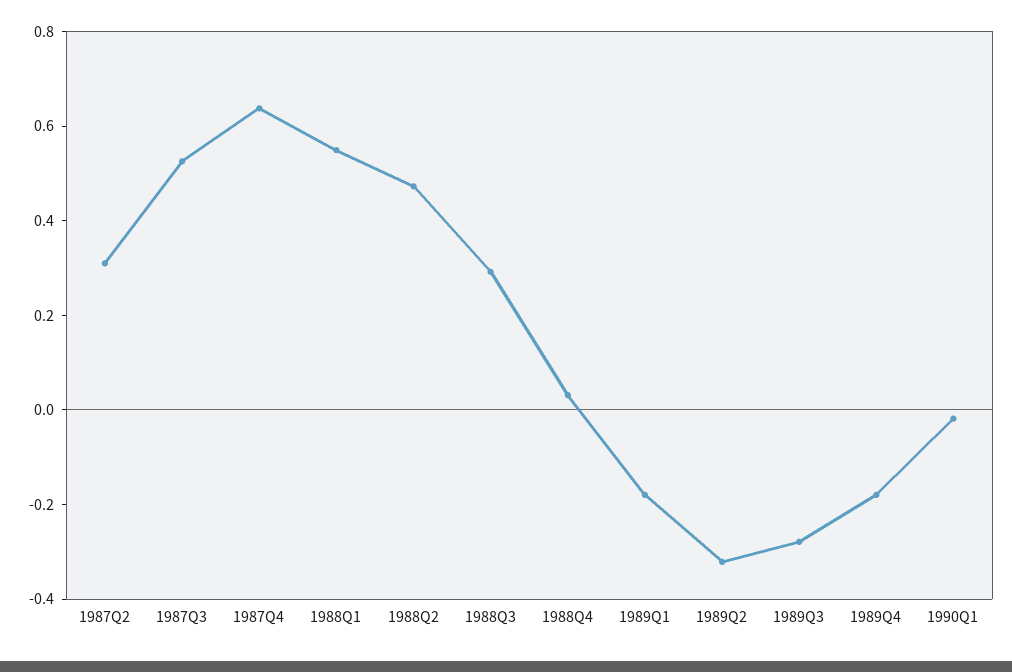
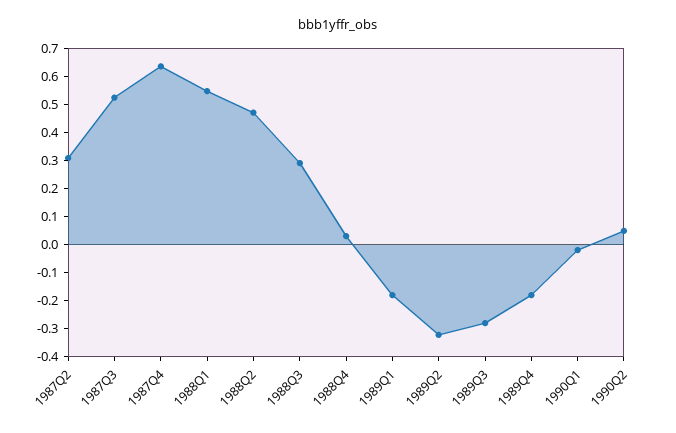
1990Q2: none -> 0.05

